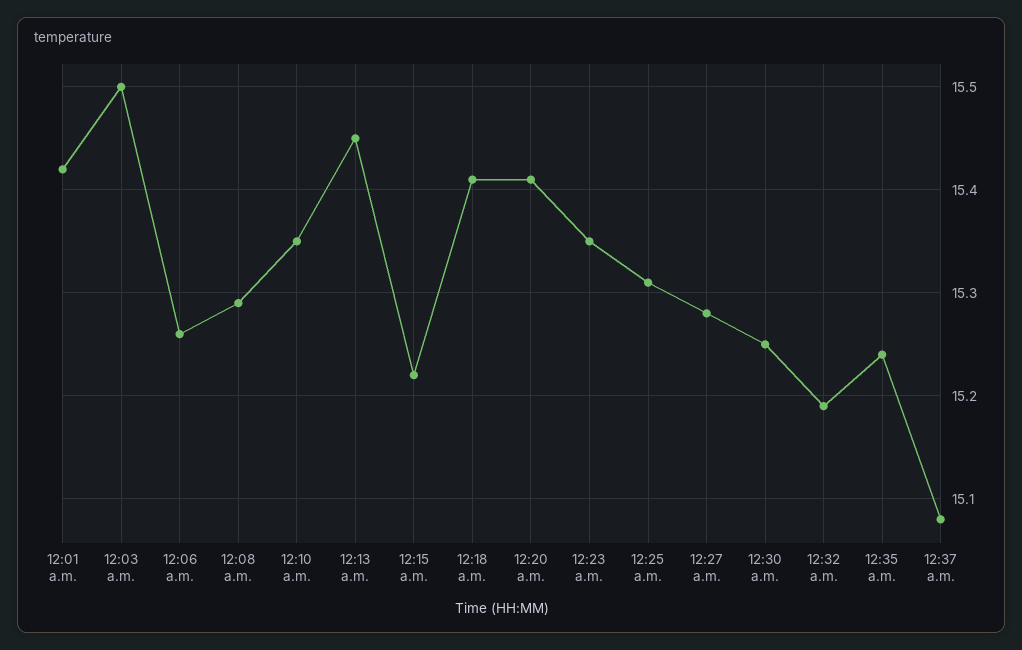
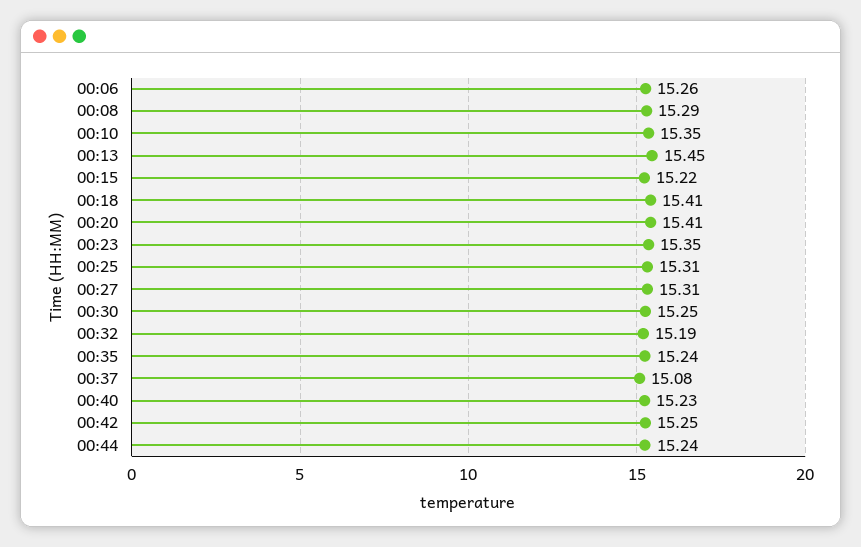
12:01 a.m.: 15.42 -> none
12:03 a.m.: 15.5 -> none
12:27 a.m.: 15.28 -> 15.31
00:40: none -> 15.23
00:42: none -> 15.25
00:44: none -> 15.24

